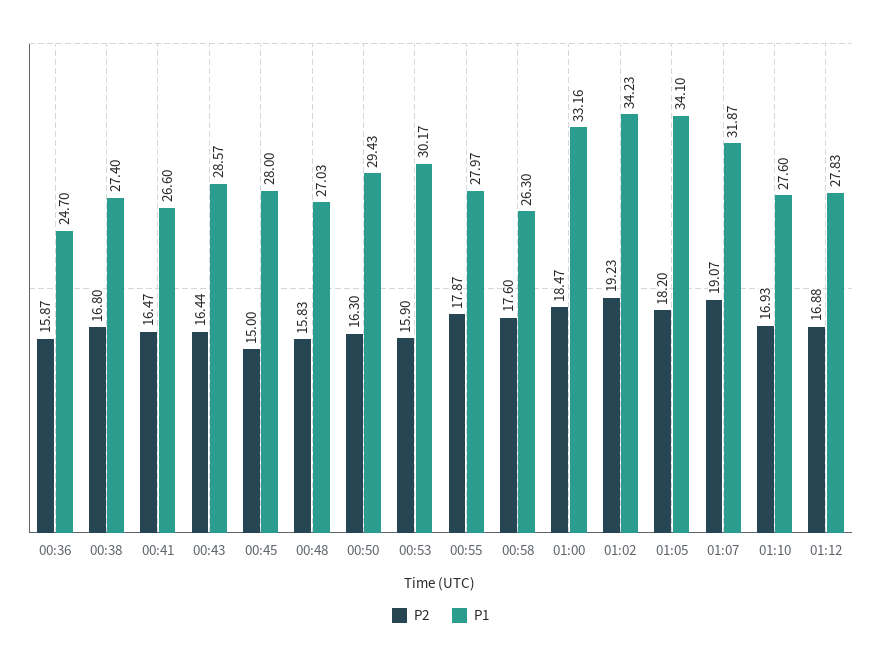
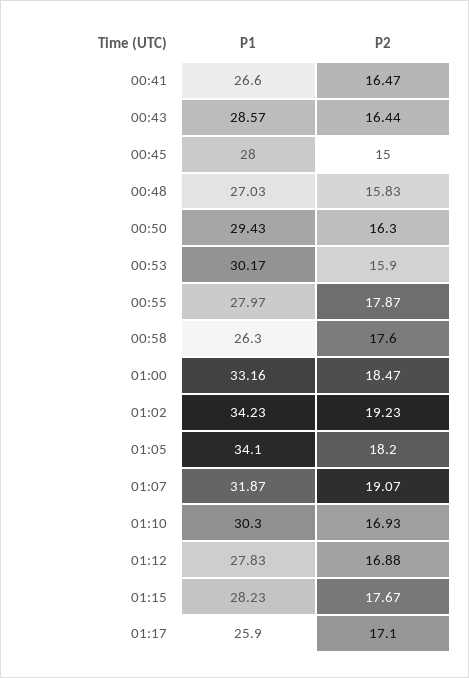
P2, 00:36: 15.87 -> none
P1, 00:36: 24.7 -> none
P2, 00:38: 16.8 -> none
P1, 00:38: 27.4 -> none
P1, 01:10: 27.6 -> 30.3
P1, 01:15: none -> 28.23
P2, 01:15: none -> 17.67
P1, 01:17: none -> 25.9
P2, 01:17: none -> 17.1

